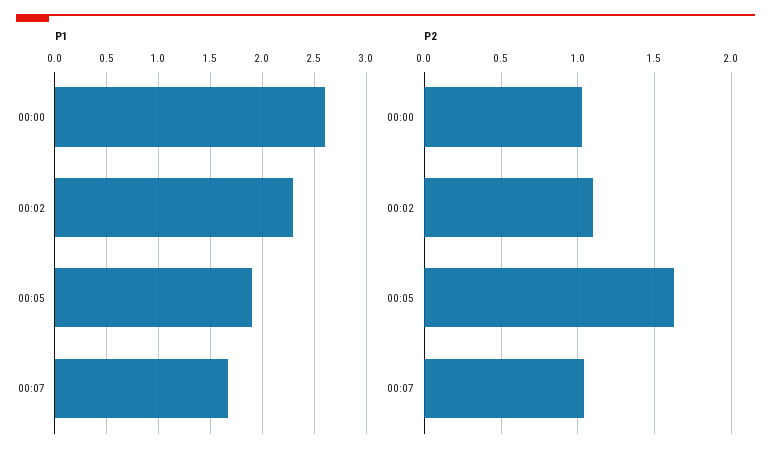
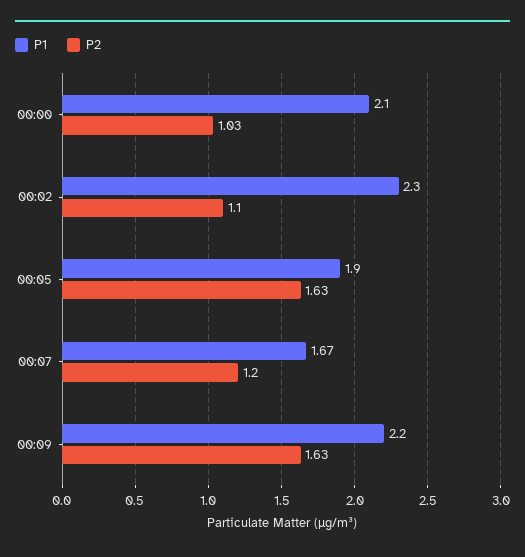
P1, 00:00: 2.6 -> 2.1
P2, 00:07: 1.05 -> 1.2
P1, 00:09: none -> 2.2
P2, 00:09: none -> 1.63

